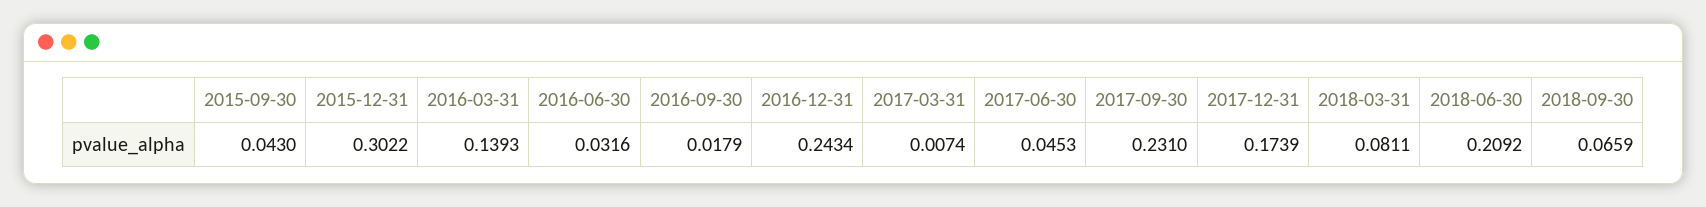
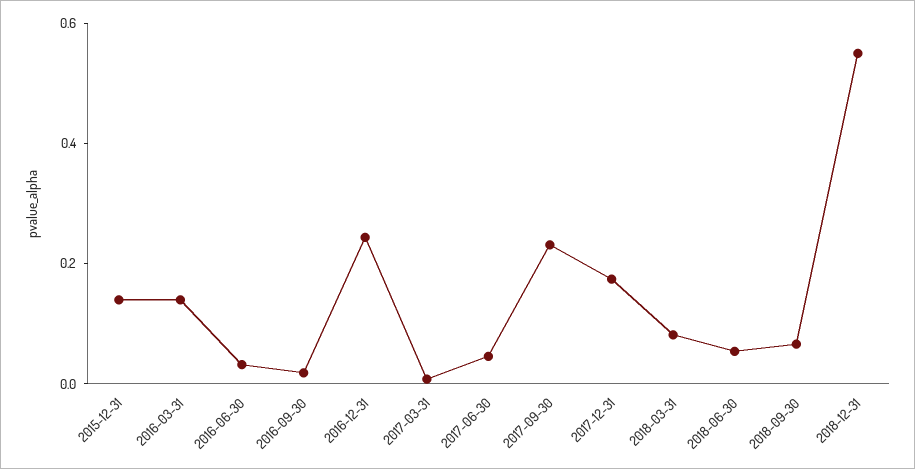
2015-09-30: 0.043 -> none
2015-12-31: 0.3022 -> 0.15
2018-06-30: 0.2092 -> 0.05
2018-12-31: none -> 0.55

